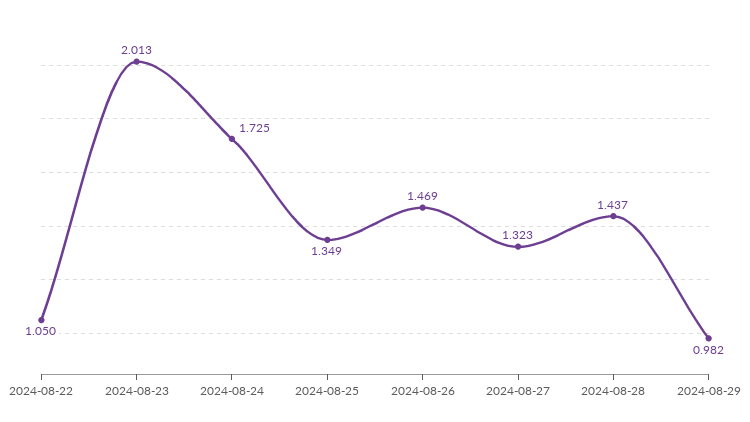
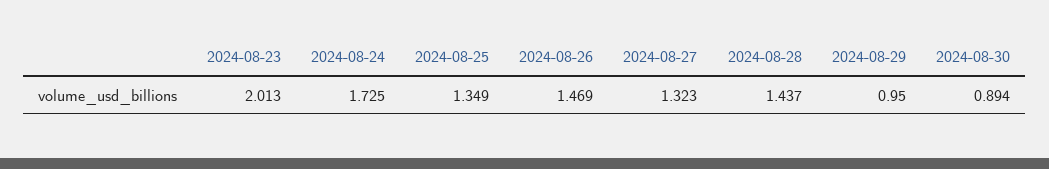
2024-08-22: 1.05 -> none
2024-08-29: 0.982 -> 0.95
2024-08-30: none -> 0.894

